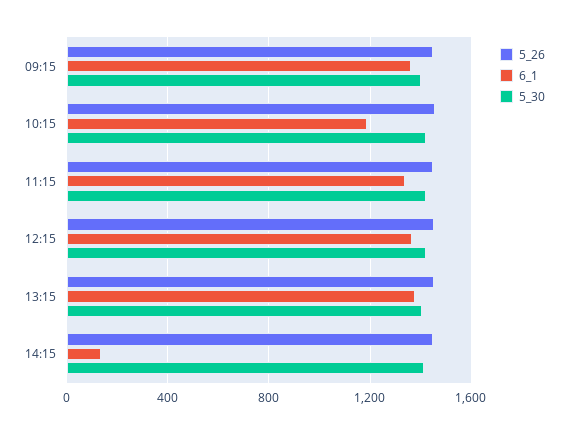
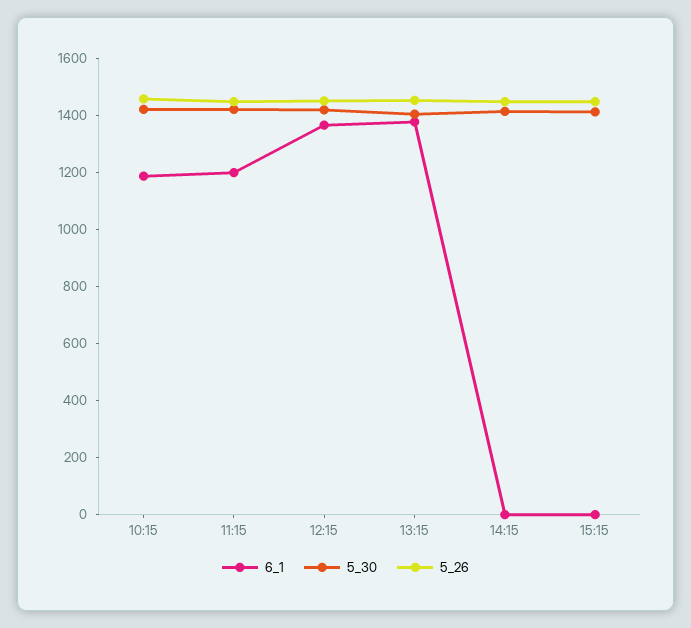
5_26, 09:15: 1450 -> none
6_1, 09:15: 1350 -> none
5_30, 09:15: 1400 -> none
6_1, 11:15: 1350 -> 1200
6_1, 14:15: 150 -> 0
6_1, 15:15: none -> 0
5_30, 15:15: none -> 1400
5_26, 15:15: none -> 1450

